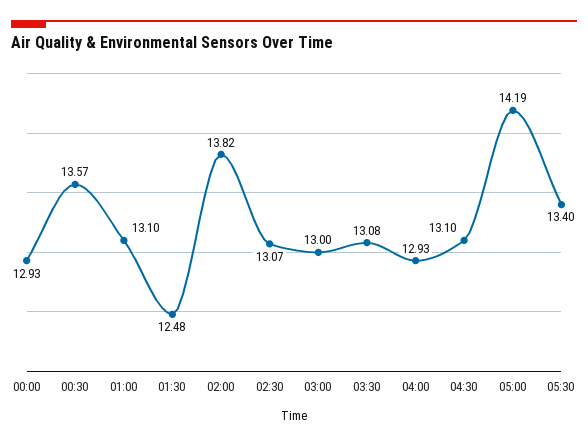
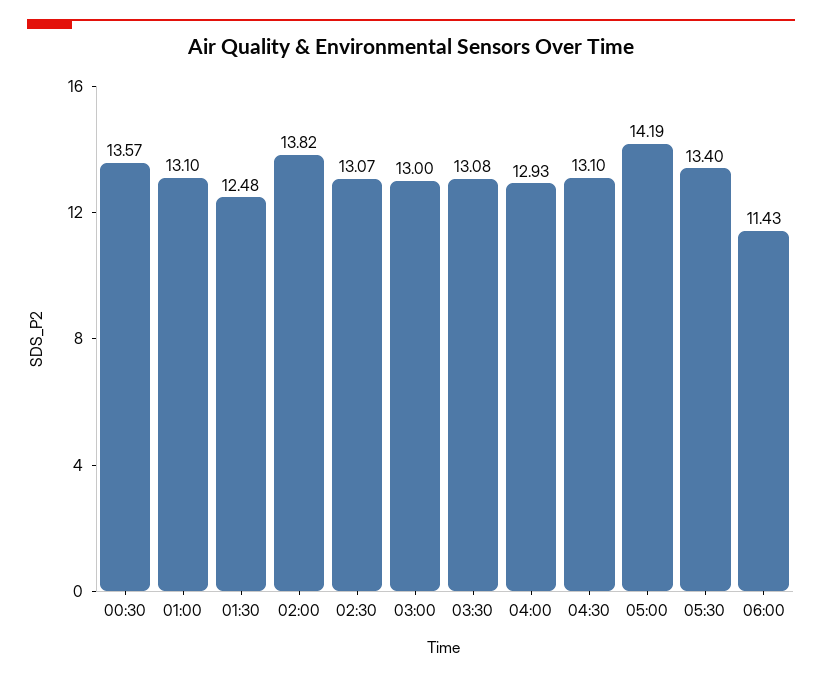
00:00: 12.93 -> none
06:00: none -> 11.43

